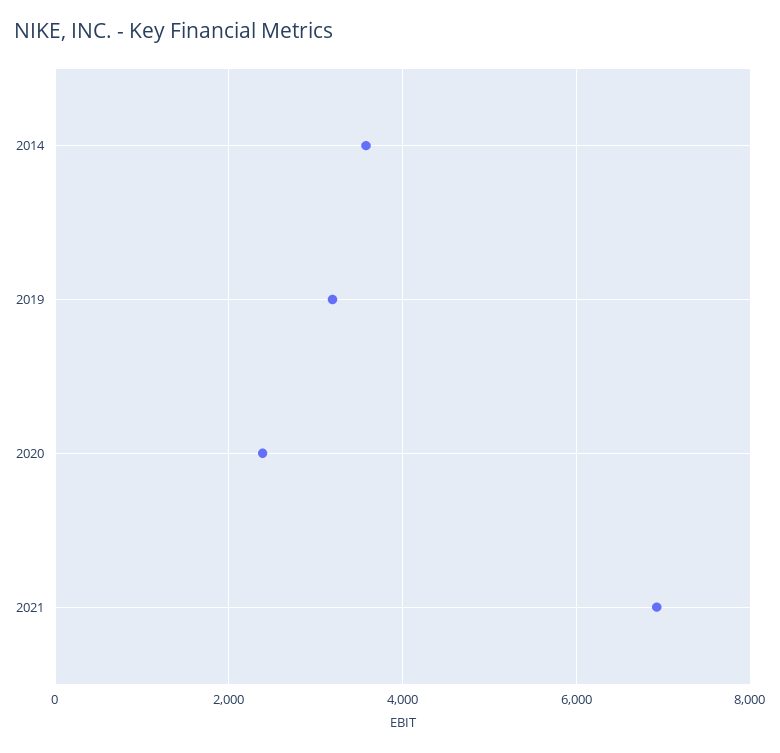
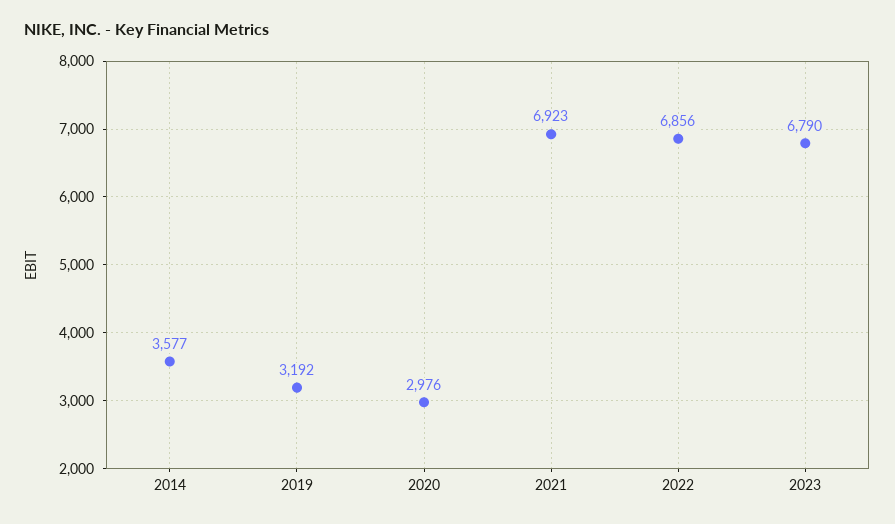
2020: 2400 -> 2976
2022: none -> 6856
2023: none -> 6790

